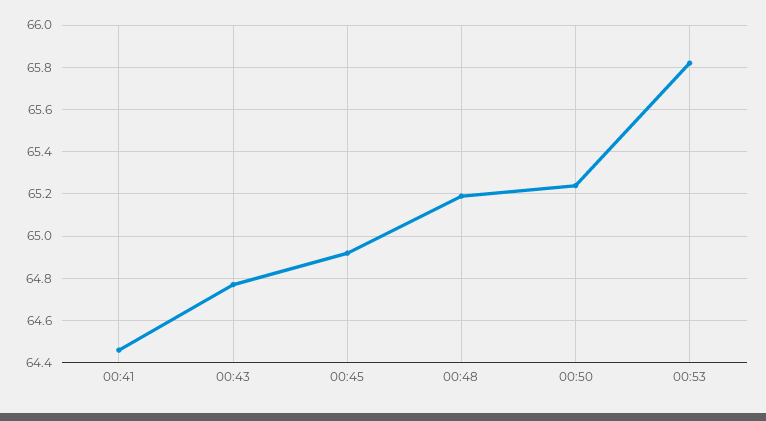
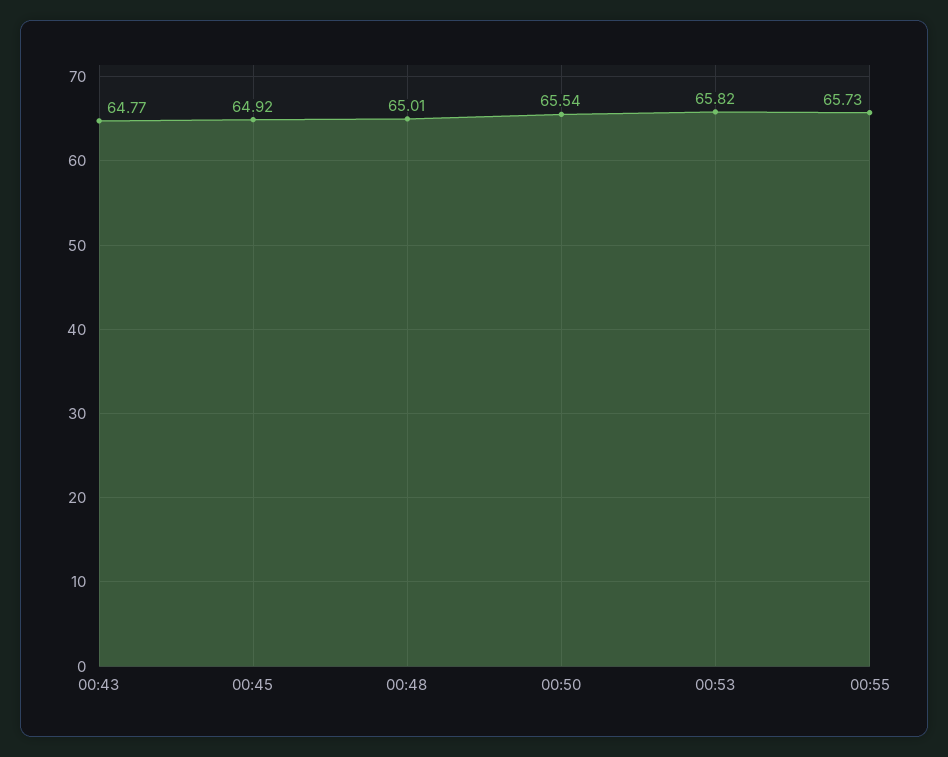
00:41: 64.45 -> none
00:48: 65.2 -> 65.01
00:50: 65.25 -> 65.54
00:55: none -> 65.73

